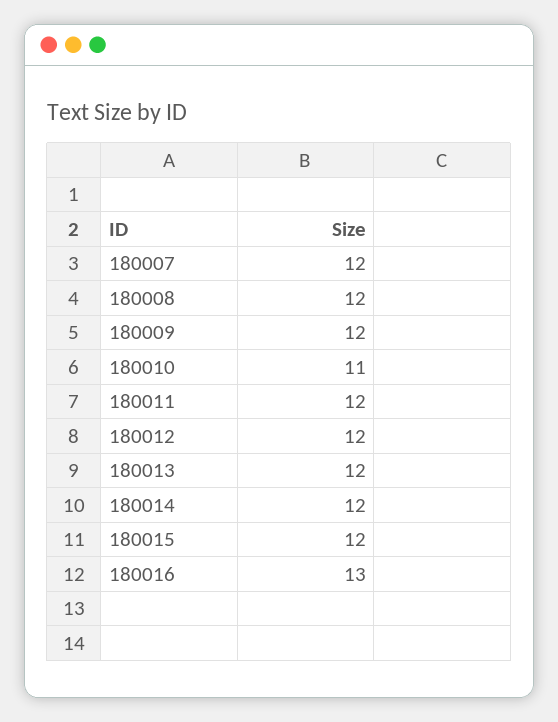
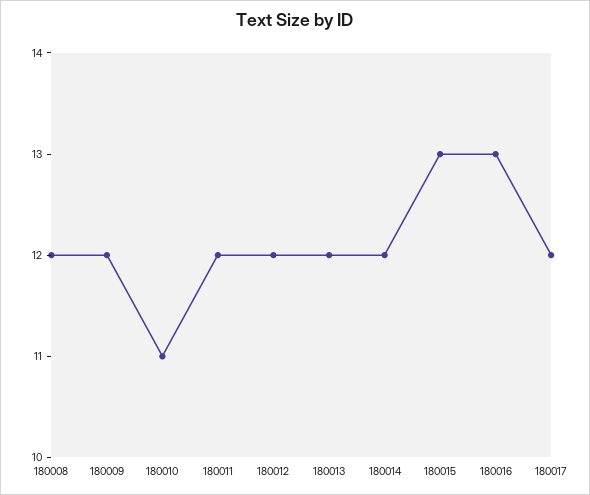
180007: 12 -> none
180015: 12 -> 13
180017: none -> 12

